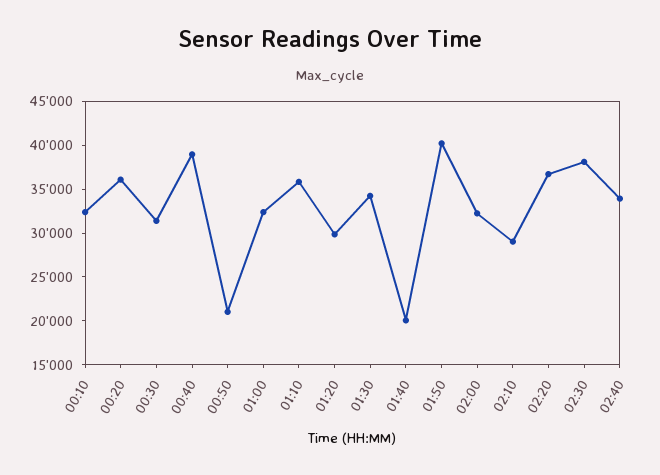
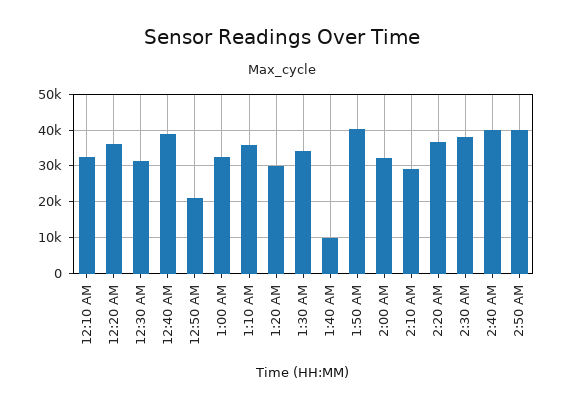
01:40: 20000 -> 10000
02:40: 34000 -> 40000
2:50 AM: none -> 40000

